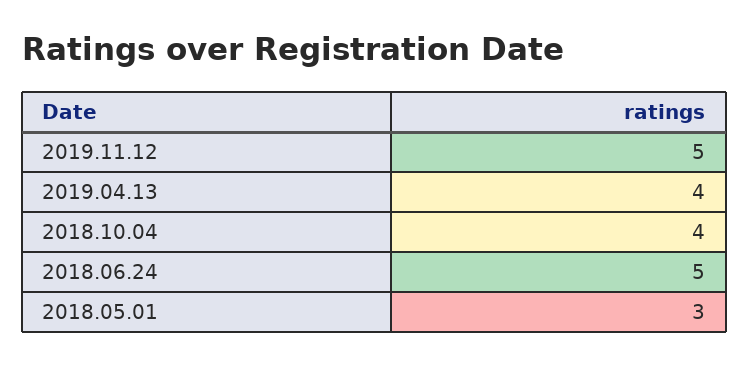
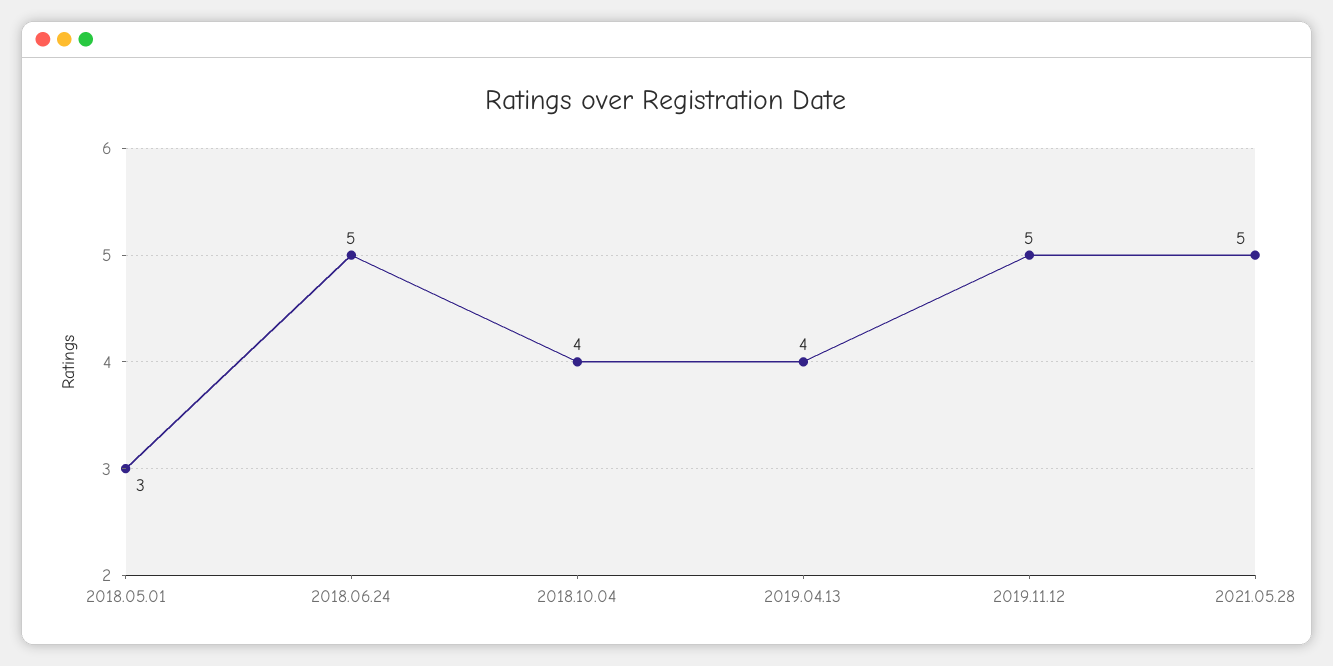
2021.05.28: none -> 5

